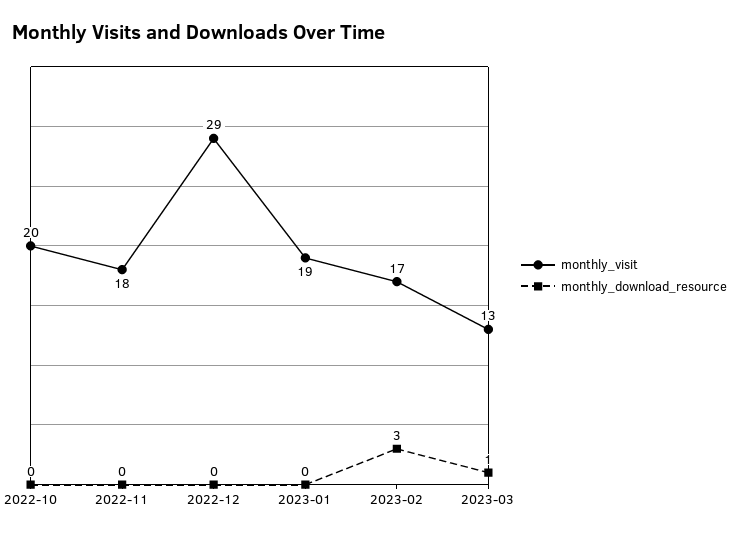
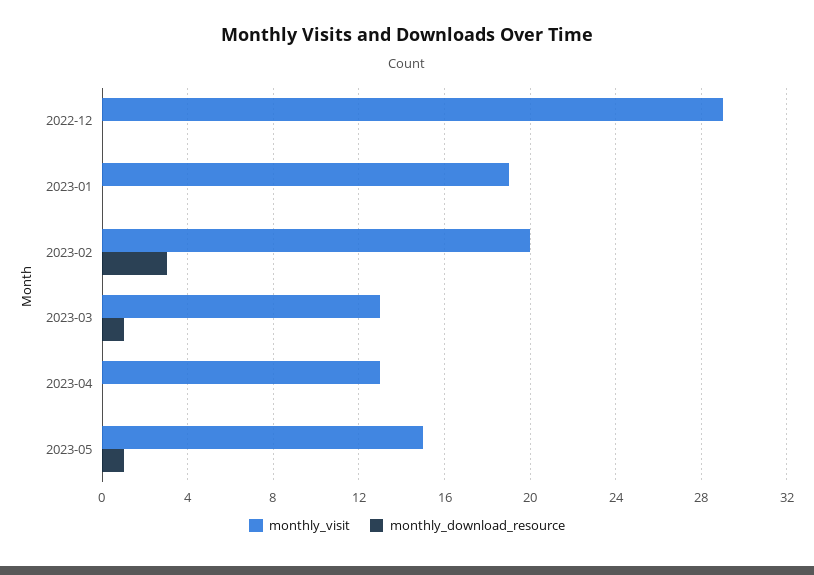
monthly_visit, 2022-10: 20 -> none
monthly_download_resource, 2022-10: 0 -> none
monthly_visit, 2022-11: 18 -> none
monthly_download_resource, 2022-11: 0 -> none
monthly_visit, 2023-02: 17 -> 20
monthly_visit, 2023-04: none -> 13
monthly_download_resource, 2023-04: none -> 0
monthly_visit, 2023-05: none -> 15
monthly_download_resource, 2023-05: none -> 1

